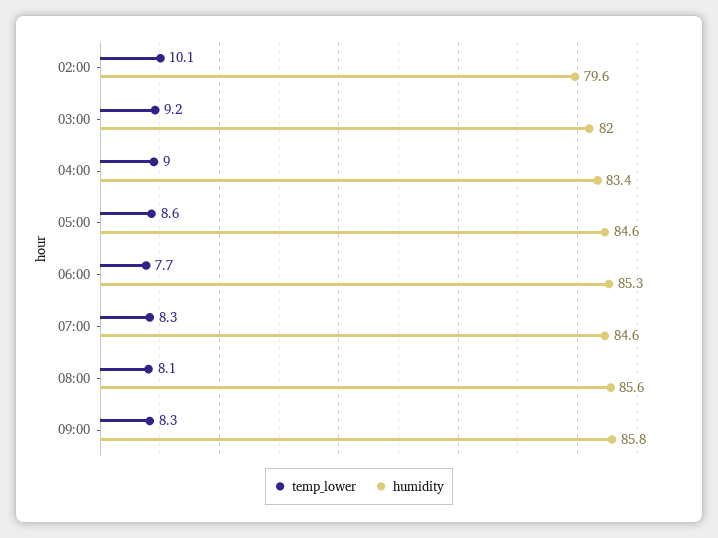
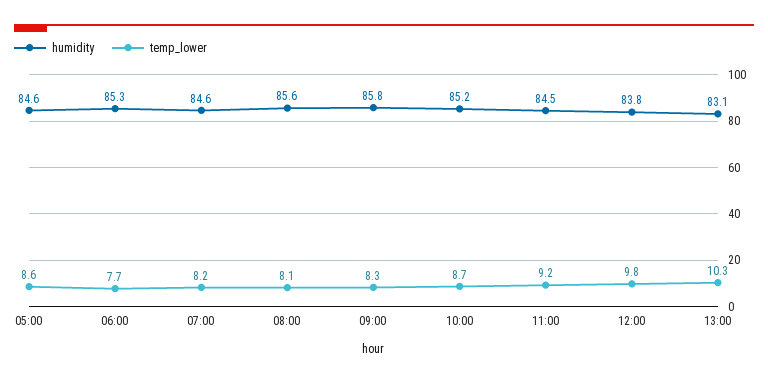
temp_lower, 02:00: 10.1 -> none
humidity, 02:00: 79.6 -> none
temp_lower, 03:00: 9.2 -> none
humidity, 03:00: 82 -> none
temp_lower, 04:00: 9 -> none
humidity, 04:00: 83.4 -> none
temp_lower, 07:00: 8.3 -> 8.2
humidity, 10:00: none -> 85.2
temp_lower, 10:00: none -> 8.7
humidity, 11:00: none -> 84.5
temp_lower, 11:00: none -> 9.2
humidity, 12:00: none -> 83.8
temp_lower, 12:00: none -> 9.8
humidity, 13:00: none -> 83.1
temp_lower, 13:00: none -> 10.3

